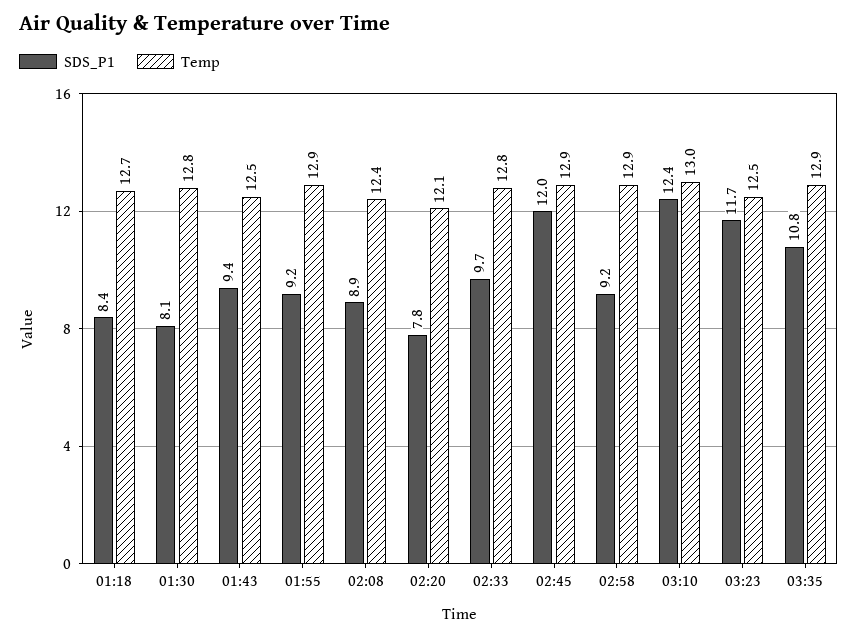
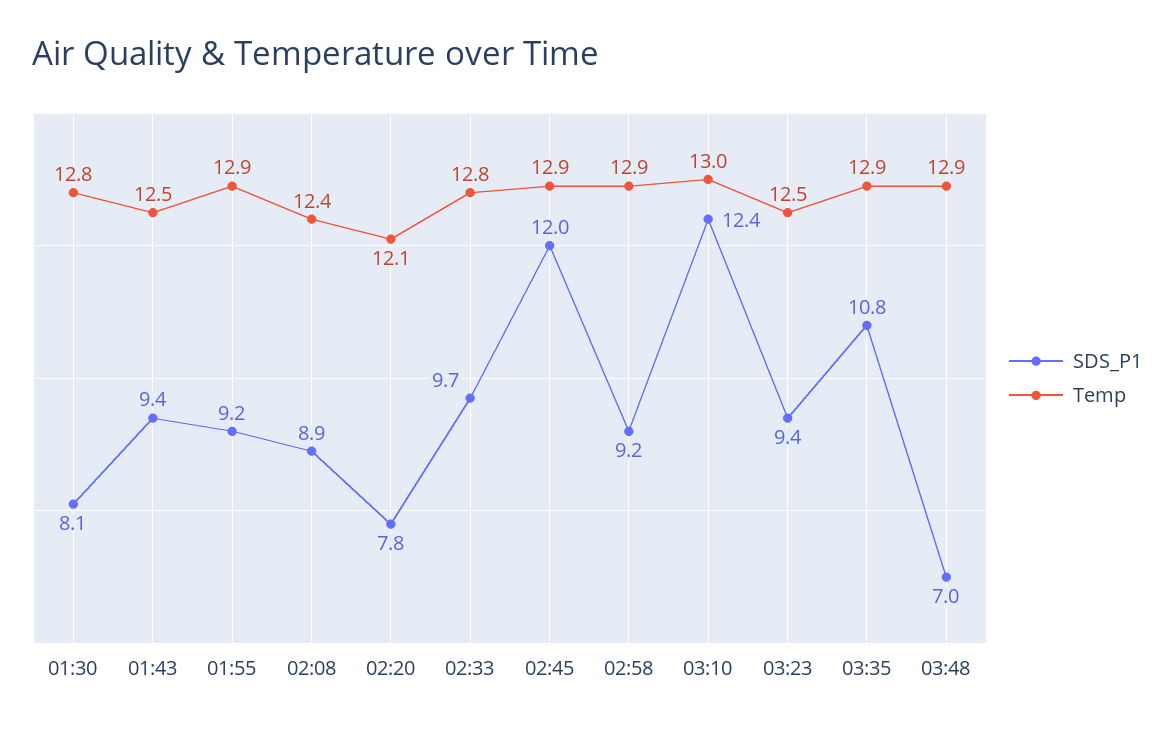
SDS_P1, 01:18: 8.4 -> none
Temp, 01:18: 12.7 -> none
SDS_P1, 03:23: 11.7 -> 9.4
SDS_P1, 03:48: none -> 7
Temp, 03:48: none -> 12.9

